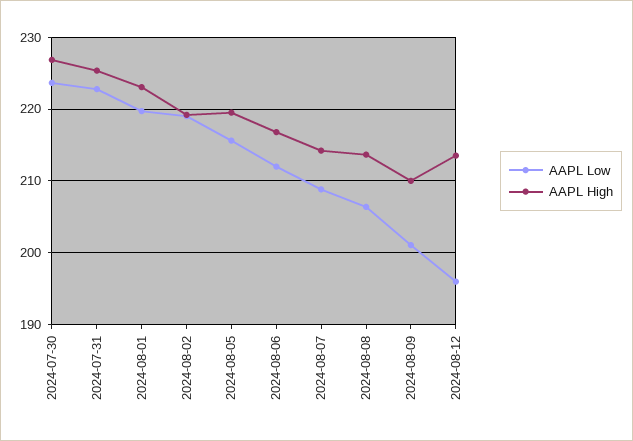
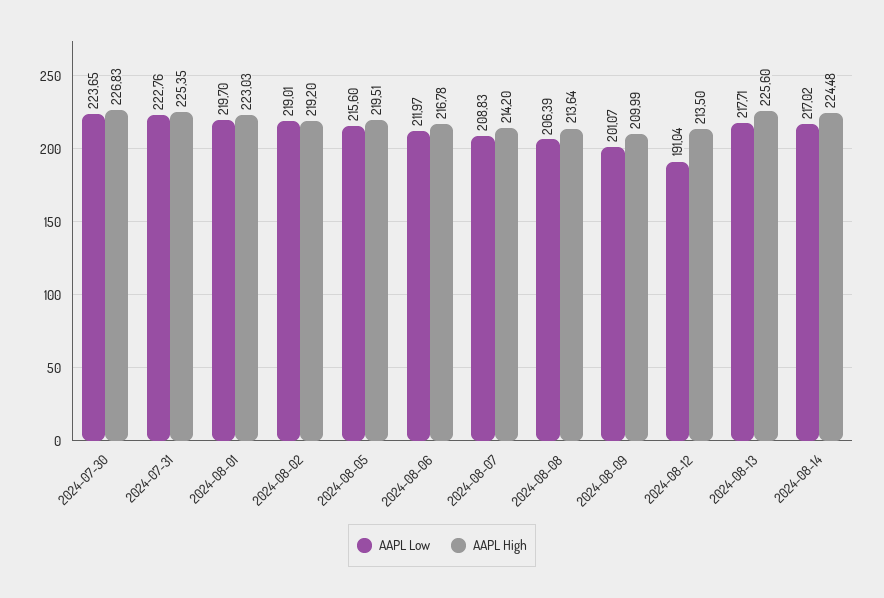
AAPL Low, 2024-08-12: 196 -> 191.04
AAPL Low, 2024-08-13: none -> 217.71
AAPL High, 2024-08-13: none -> 225.6
AAPL Low, 2024-08-14: none -> 217.02
AAPL High, 2024-08-14: none -> 224.48

